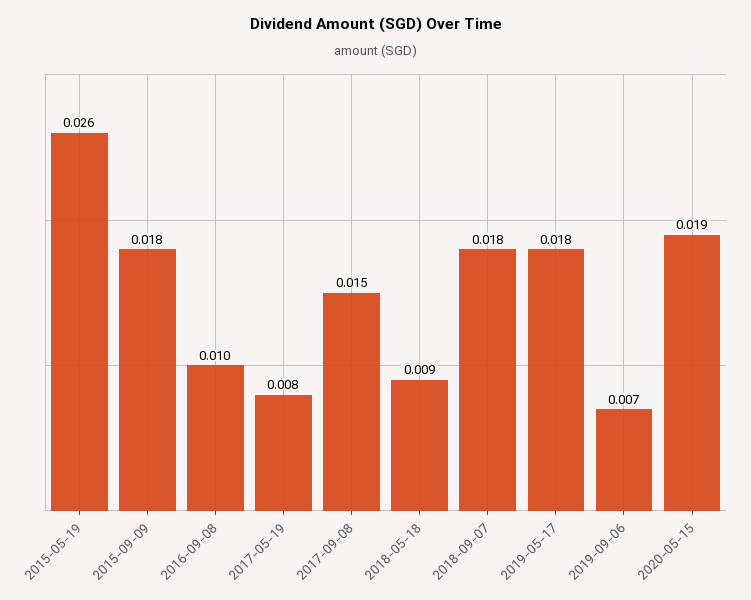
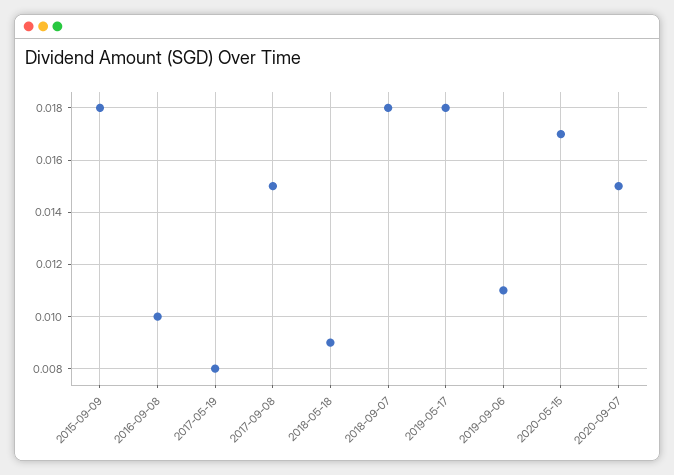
2015-05-19: 0.026 -> none
2019-09-06: 0.007 -> 0.011
2020-05-15: 0.019 -> 0.017
2020-09-07: none -> 0.015

